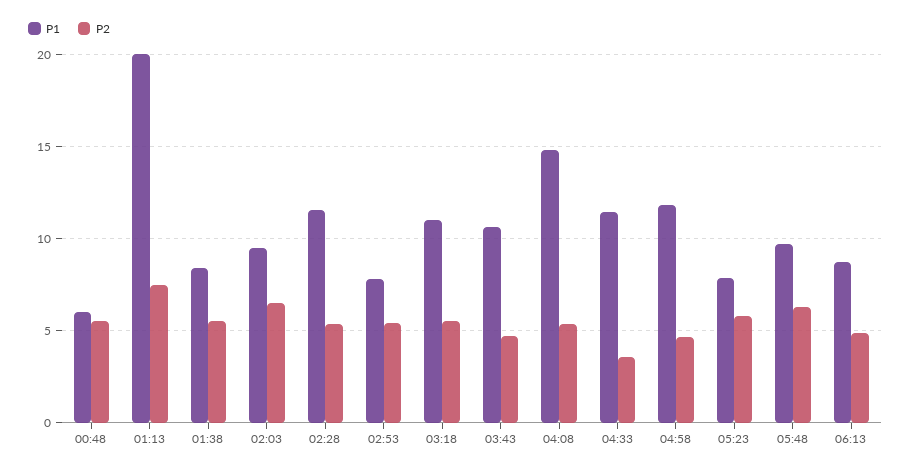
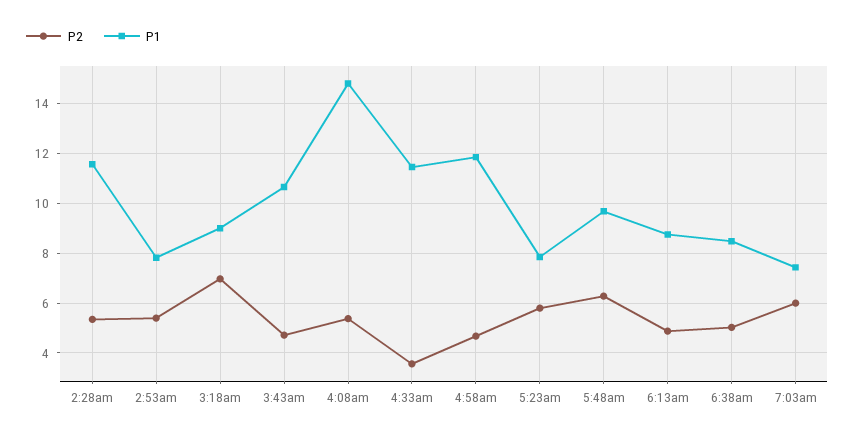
P1, 00:48: 6 -> none
P2, 00:48: 5.5 -> none
P1, 01:13: 20 -> none
P2, 01:13: 7.5 -> none
P1, 01:38: 8.5 -> none
P2, 01:38: 5.5 -> none
P1, 02:03: 9.5 -> none
P2, 02:03: 6.5 -> none
P1, 03:18: 11 -> 9
P2, 03:18: 5.5 -> 7
P2, 6:38am: none -> 5
P1, 6:38am: none -> 8.5
P2, 7:03am: none -> 6
P1, 7:03am: none -> 7.5

